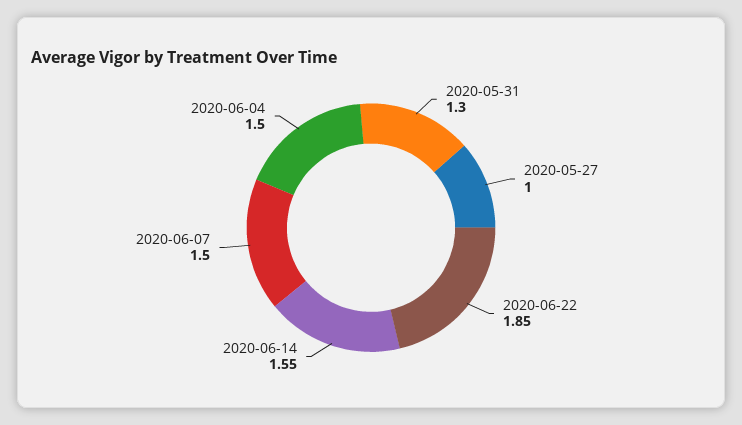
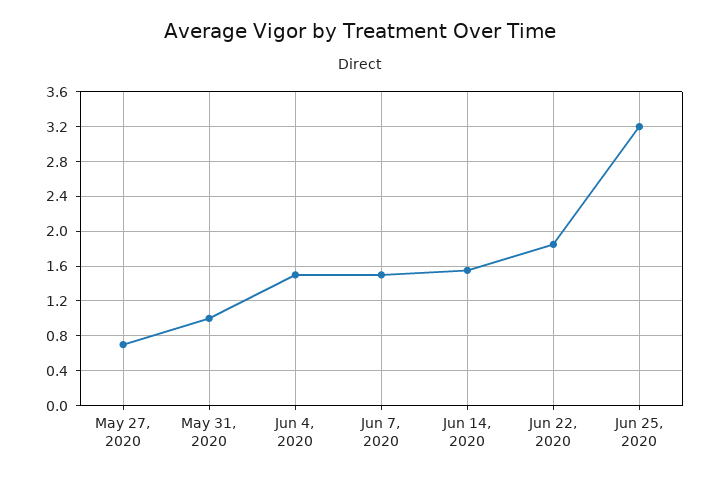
2020-05-31: 1.3 -> 1
2020-05-27: 1 -> 0.7
Jun 25, 2020: none -> 3.2

